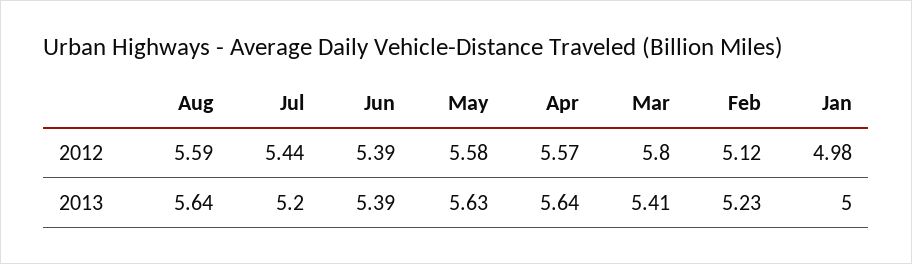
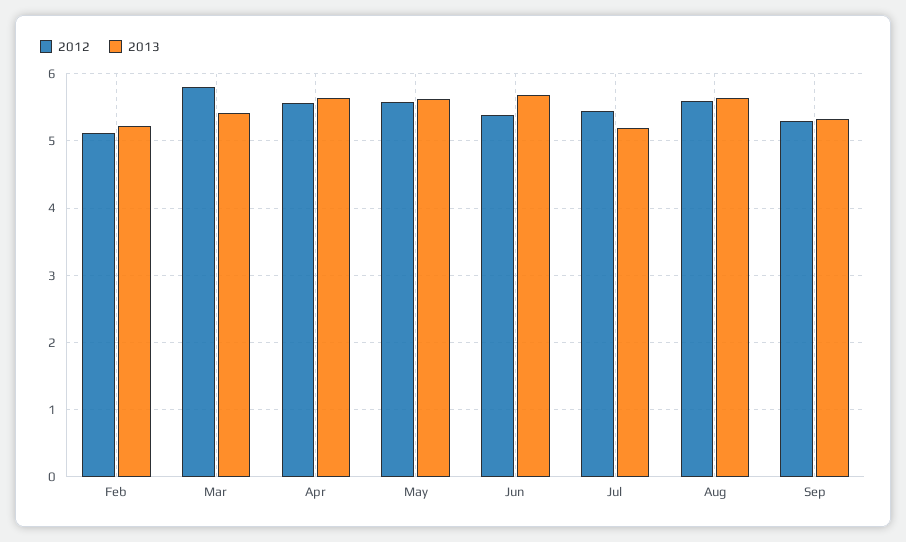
2012, Jan: 4.98 -> none
2013, Jun: 5.39 -> 5.7
2013, Jan: 5 -> none
2012, Sep: none -> 5.3
2013, Sep: none -> 5.3

